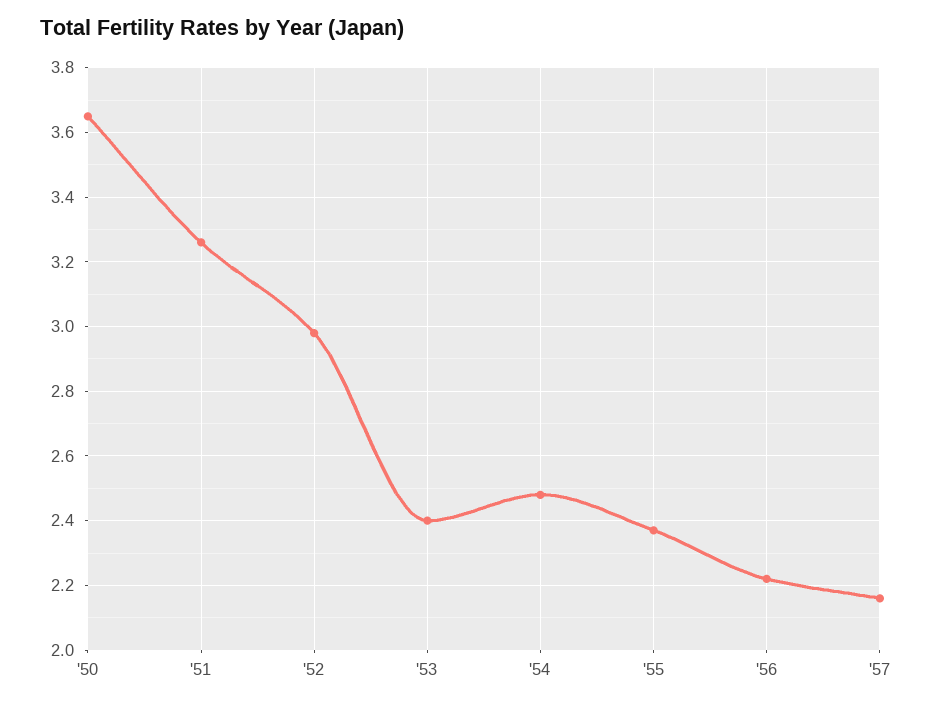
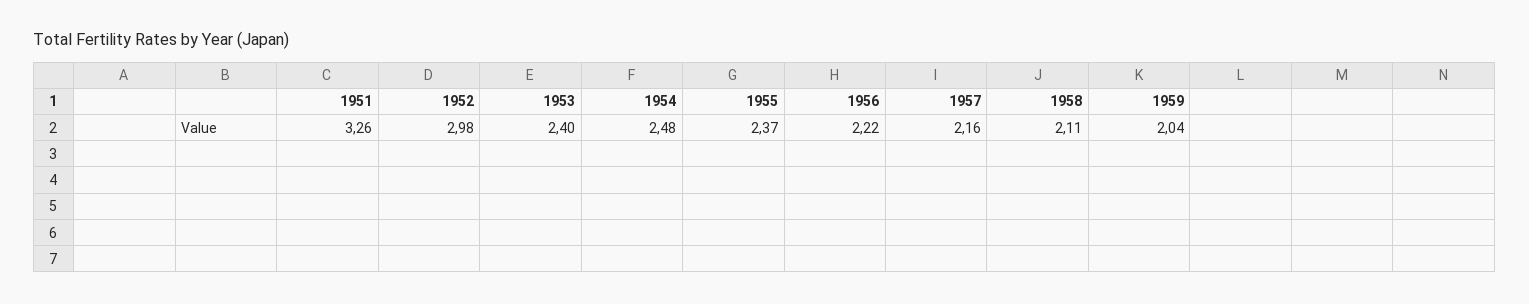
'50: 3.65 -> none
1958: none -> 2.11
1959: none -> 2.04

